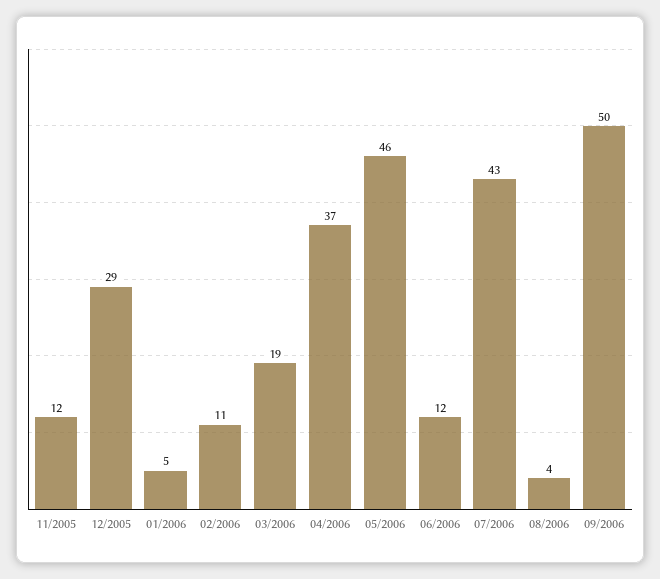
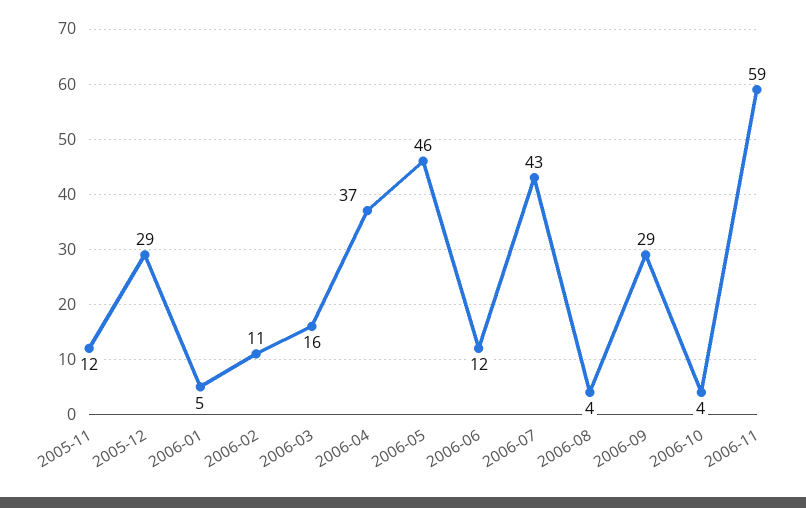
03/2006: 19 -> 16
09/2006: 50 -> 29
2006-10: none -> 4
2006-11: none -> 59

